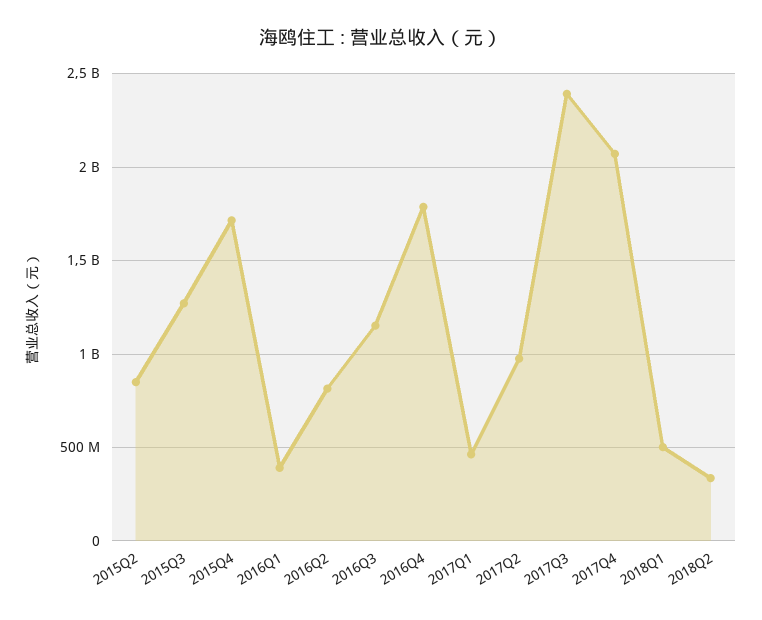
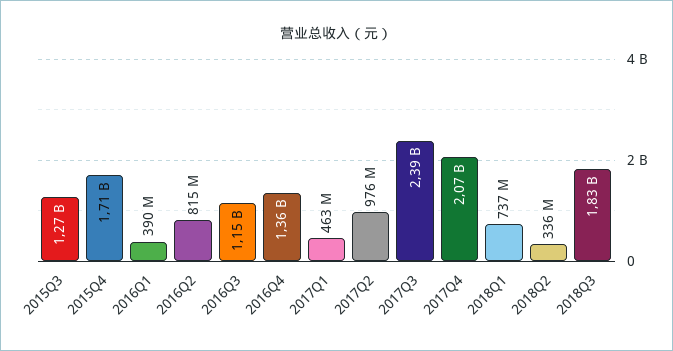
2015Q2: 850000000 -> none
2016Q4: 1800000000 -> 1360000000
2018Q1: 500000000 -> 737000000
2018Q3: none -> 1830000000

